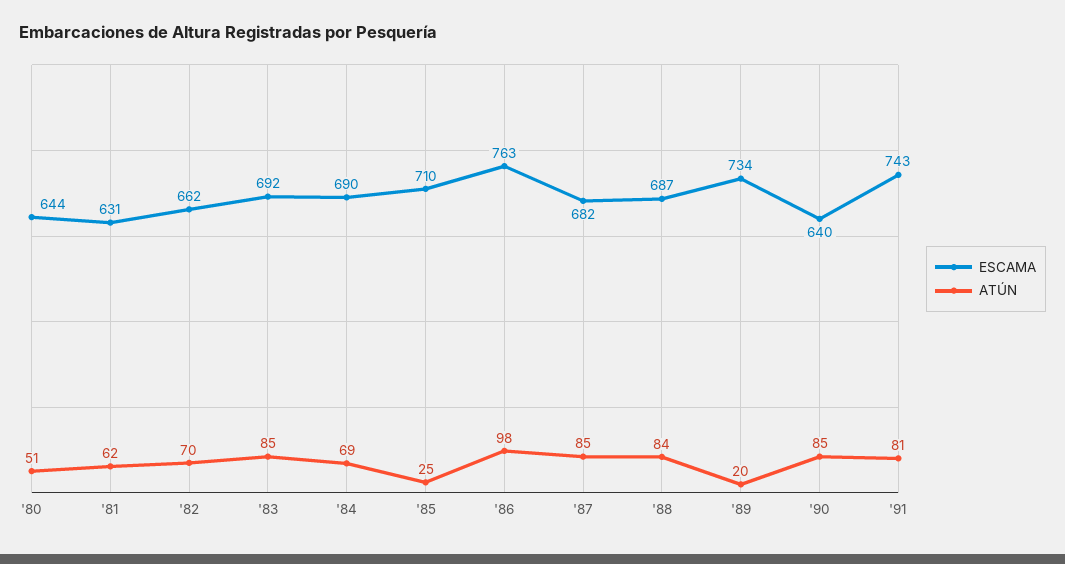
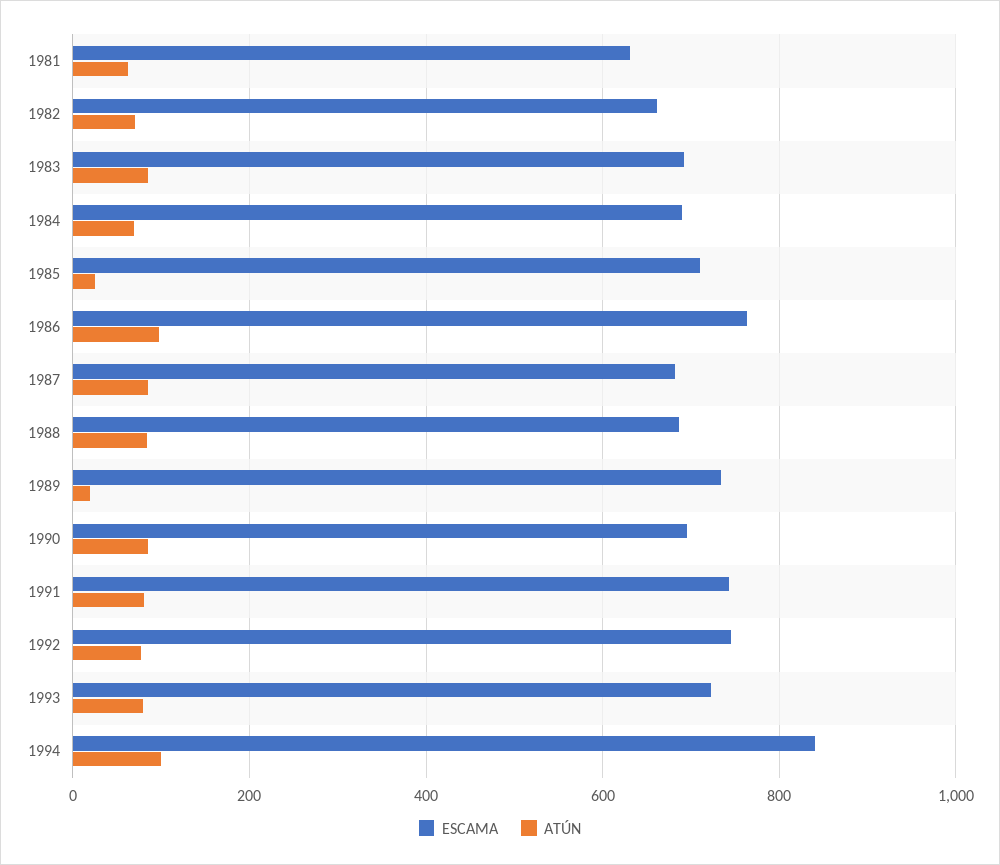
ESCAMA, '80: 644 -> none
ATÚN, '80: 51 -> none
ESCAMA, '90: 640 -> 700
ESCAMA, 1992: none -> 740
ATÚN, 1992: none -> 80
ESCAMA, 1993: none -> 720
ATÚN, 1993: none -> 80
ESCAMA, 1994: none -> 840
ATÚN, 1994: none -> 100

